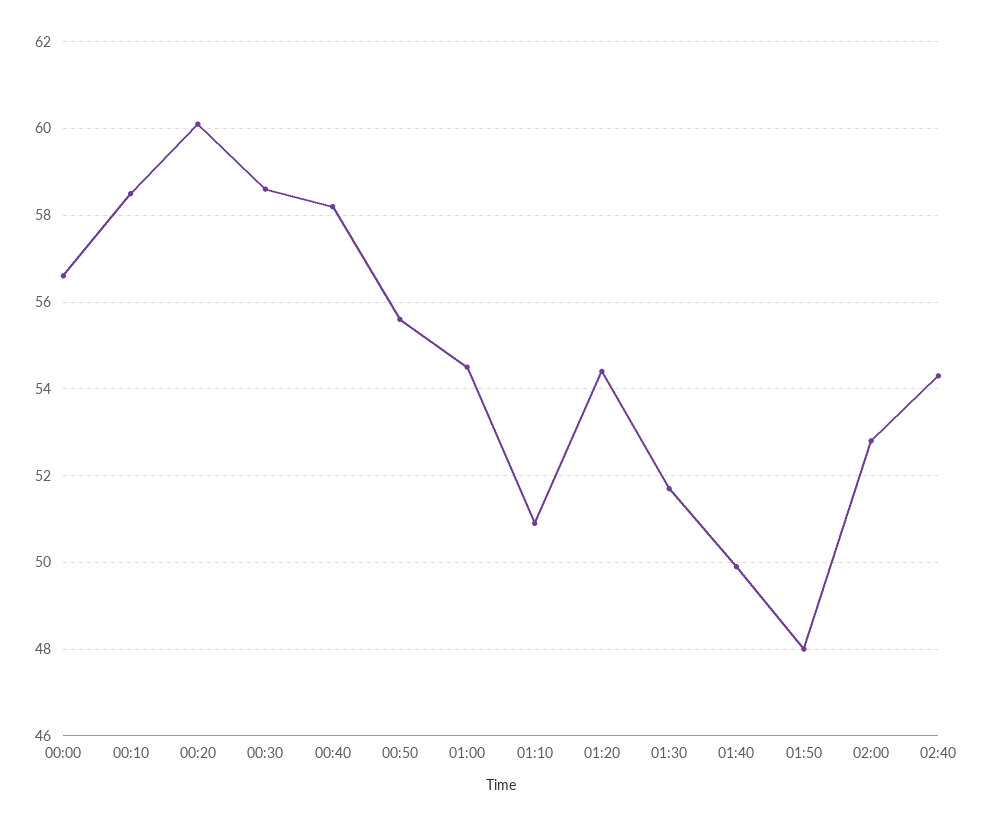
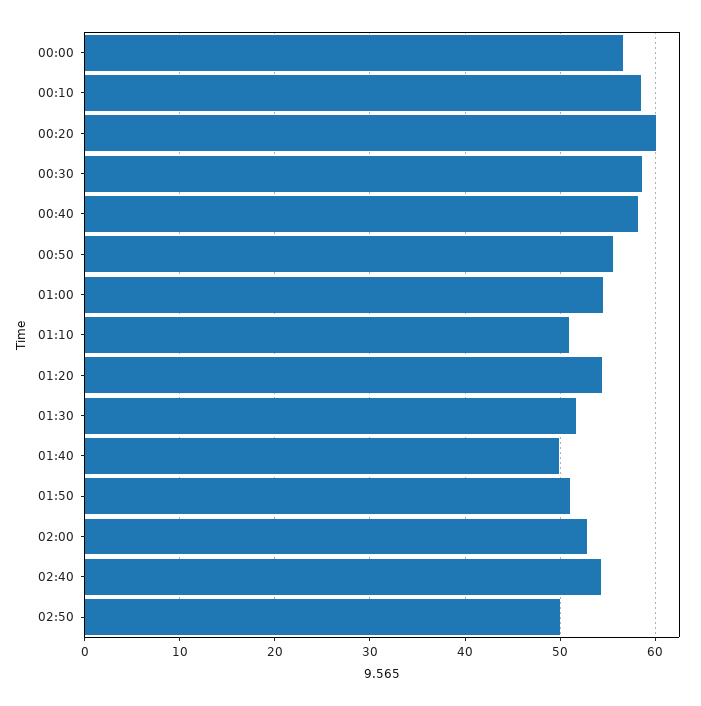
01:50: 48 -> 51
02:50: none -> 50

